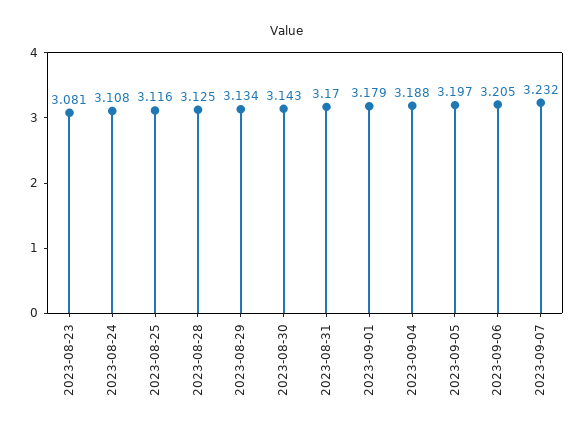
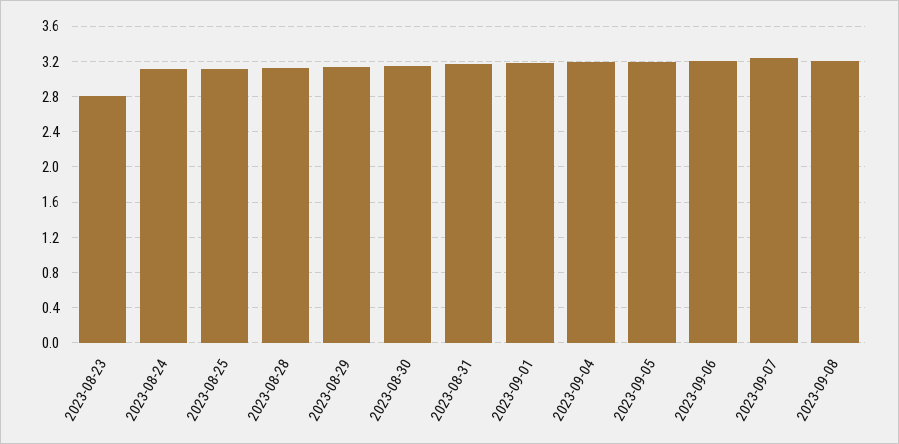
2023-08-23: 3.081 -> 2.8
2023-09-08: none -> 3.2

